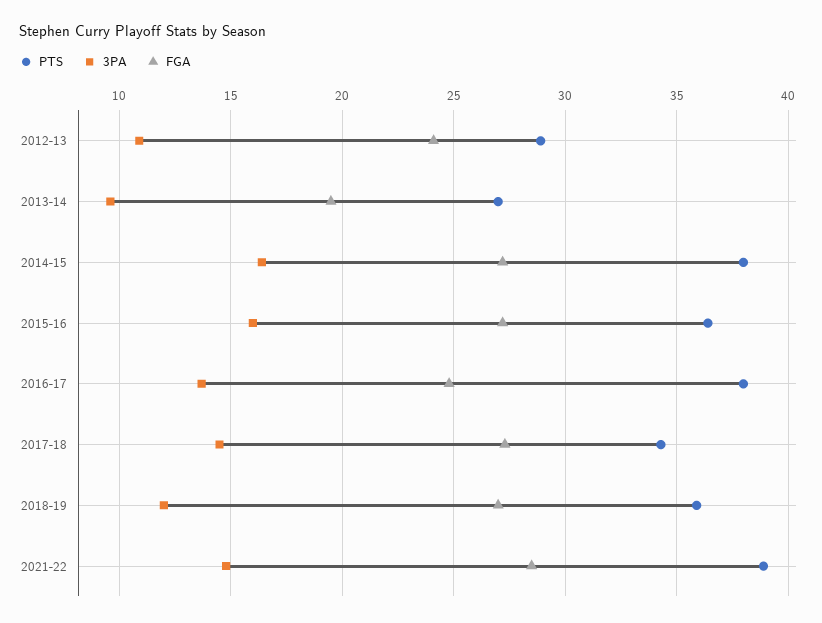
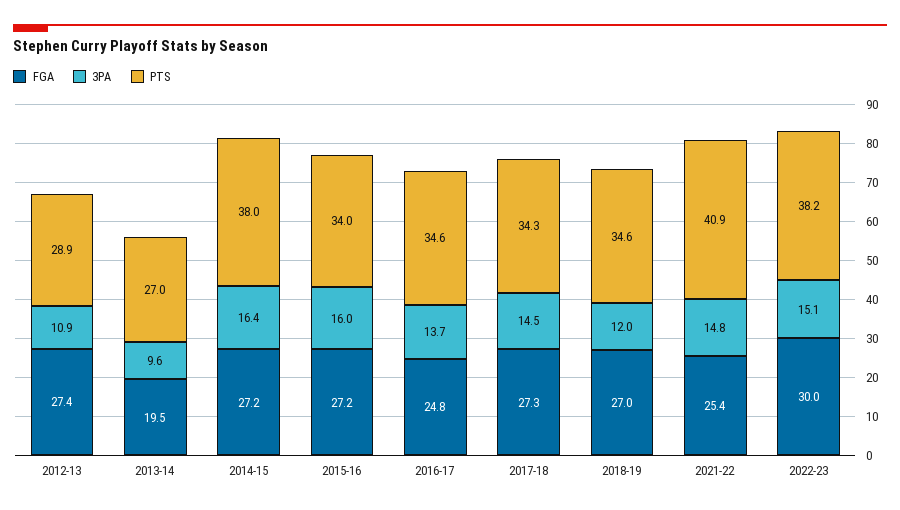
FGA, 2012-13: 24 -> 27.4
PTS, 2015-16: 36.5 -> 34
PTS, 2016-17: 38 -> 34.6
PTS, 2018-19: 36 -> 34.6
PTS, 2021-22: 39 -> 40.9
FGA, 2021-22: 28.5 -> 25.4
FGA, 2022-23: none -> 30
3PA, 2022-23: none -> 15.1
PTS, 2022-23: none -> 38.2

